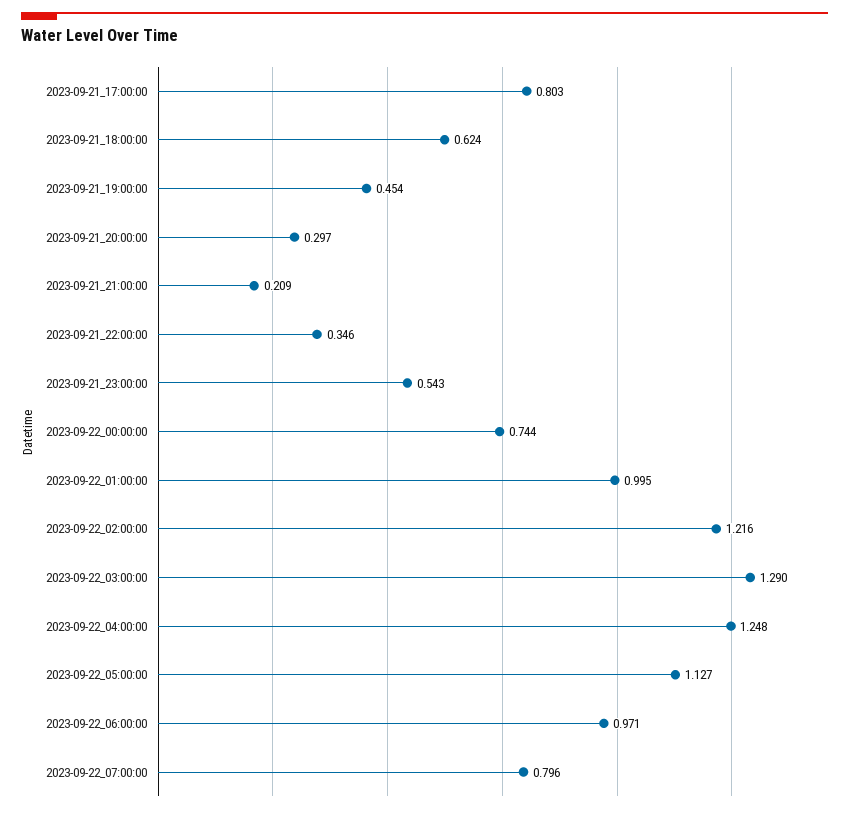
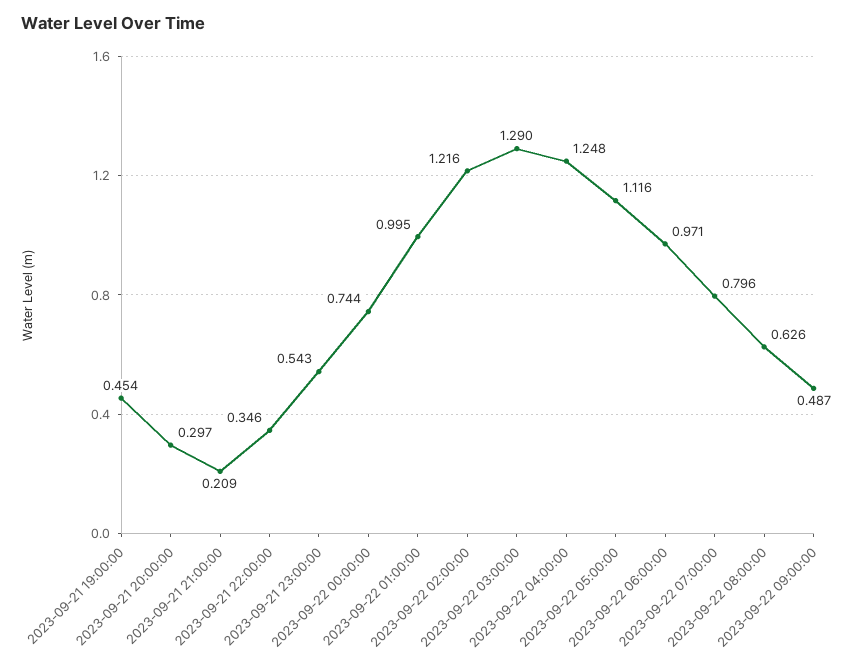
2023-09-21_17:00:00: 0.803 -> none
2023-09-21_18:00:00: 0.624 -> none
2023-09-22_05:00:00: 1.127 -> 1.116
2023-09-22 08:00:00: none -> 0.626
2023-09-22 09:00:00: none -> 0.487

